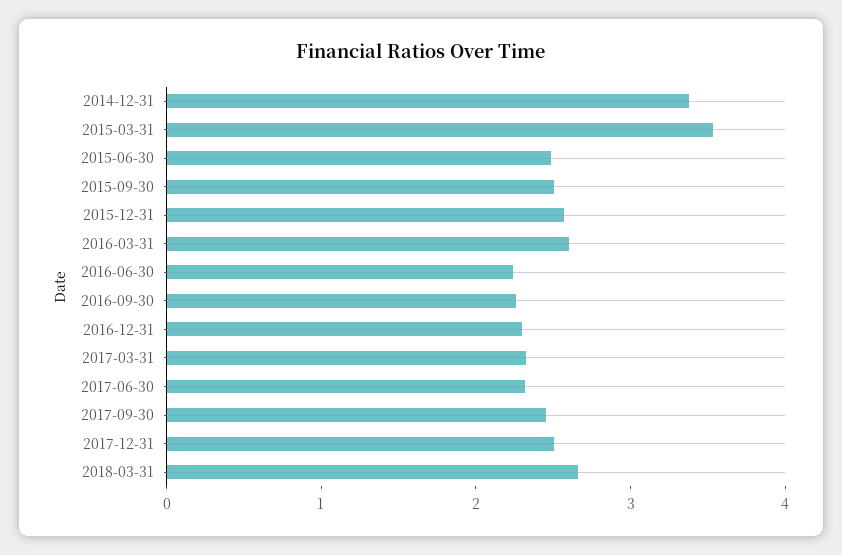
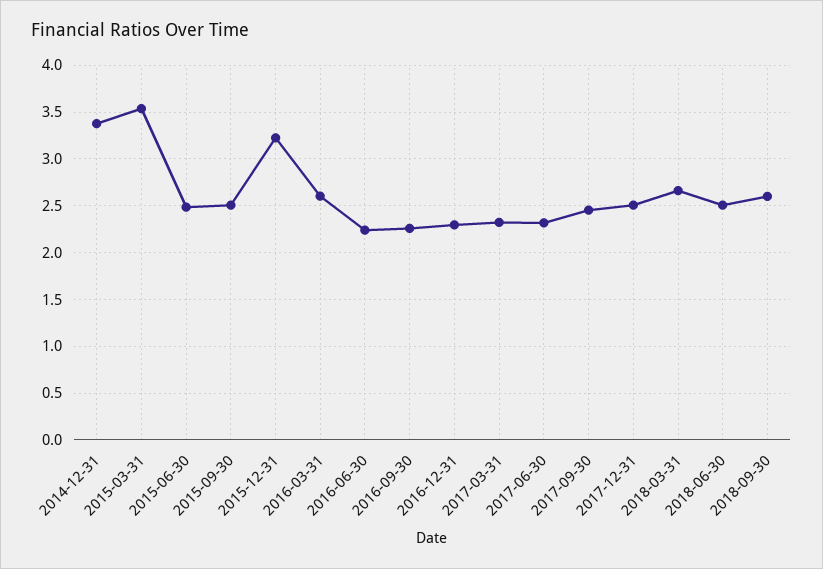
2015-12-31: 2.6 -> 3.2
2018-06-30: none -> 2.5
2018-09-30: none -> 2.6

